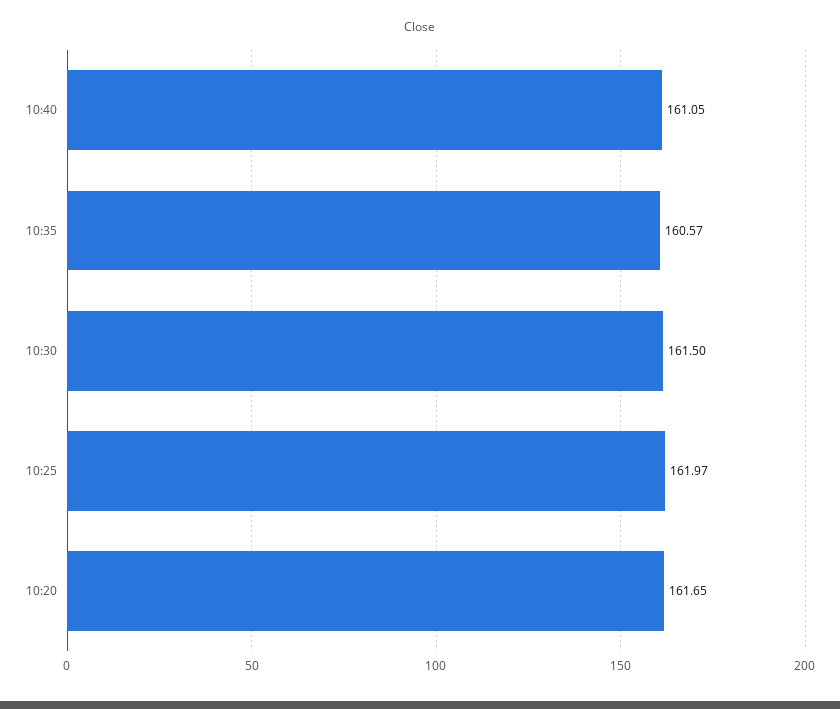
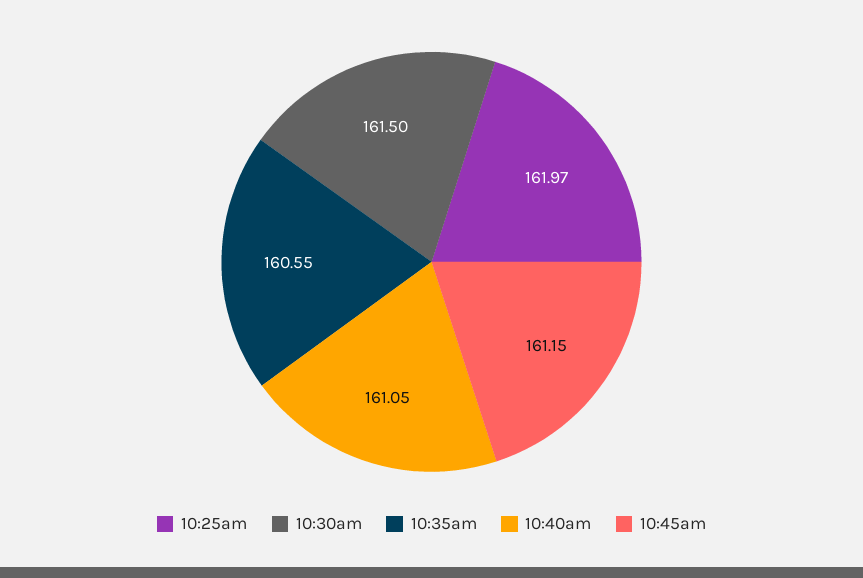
10:35: 160.57 -> 160.55
10:20: 161.65 -> none
10:45am: none -> 161.15

